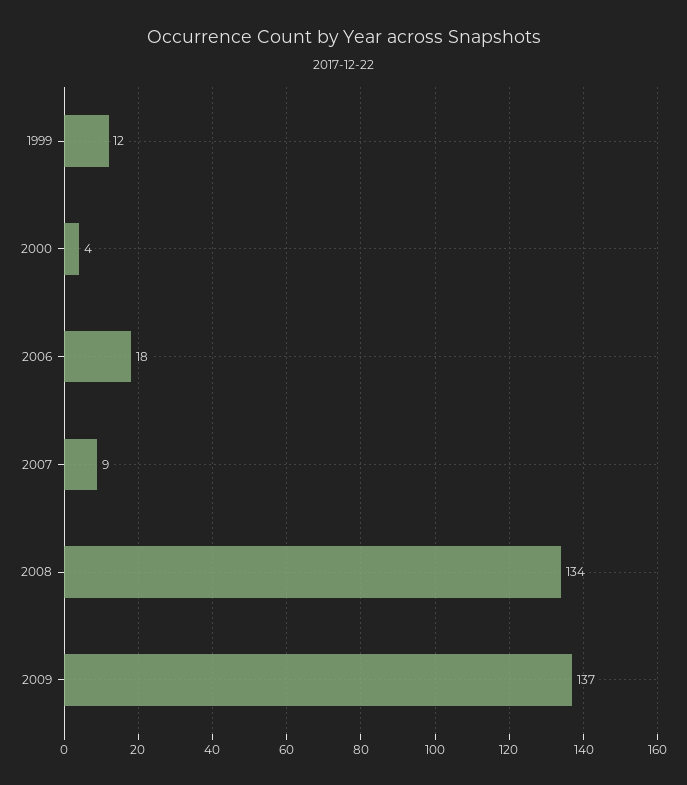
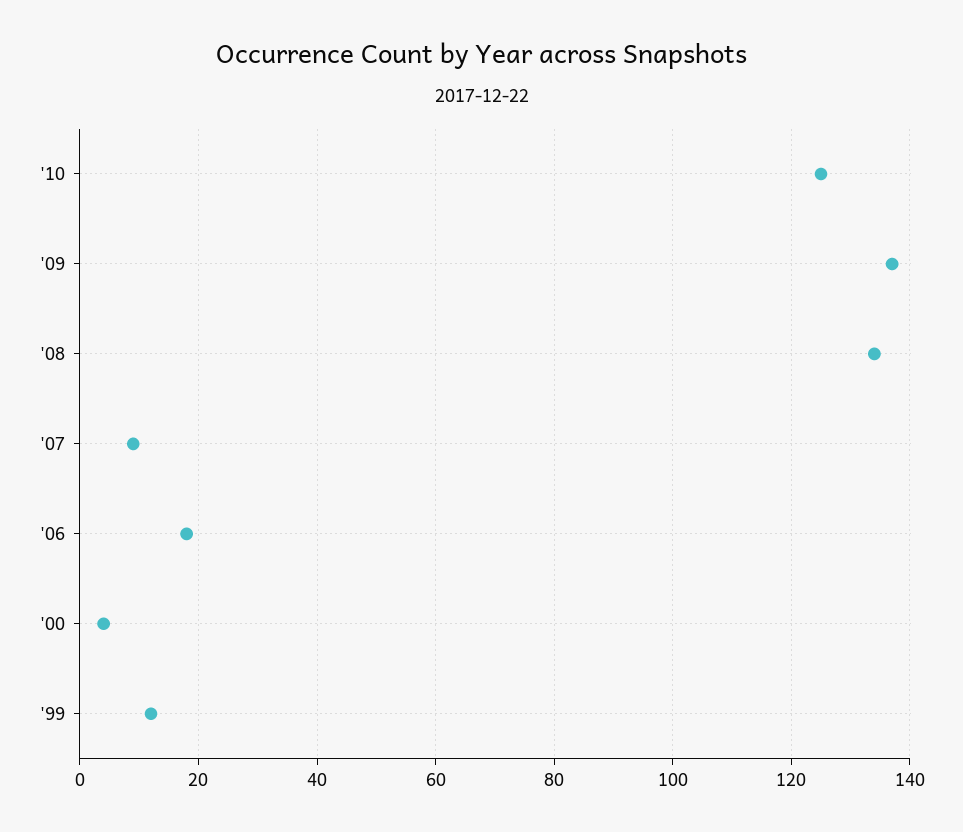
'10: none -> 125

